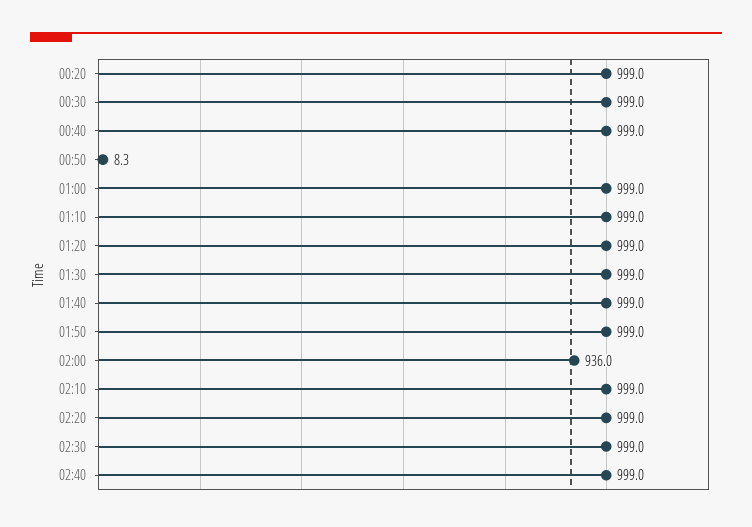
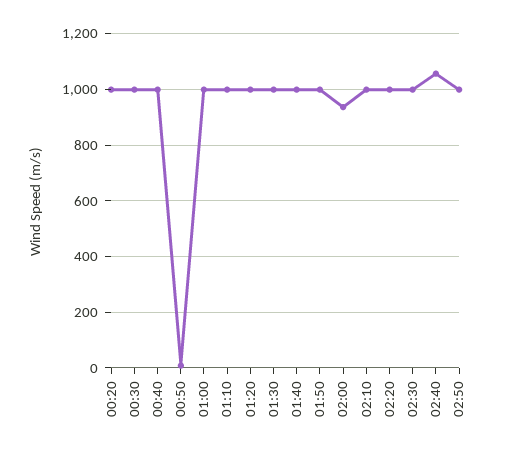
02:40: 999 -> 1050
02:50: none -> 1000

